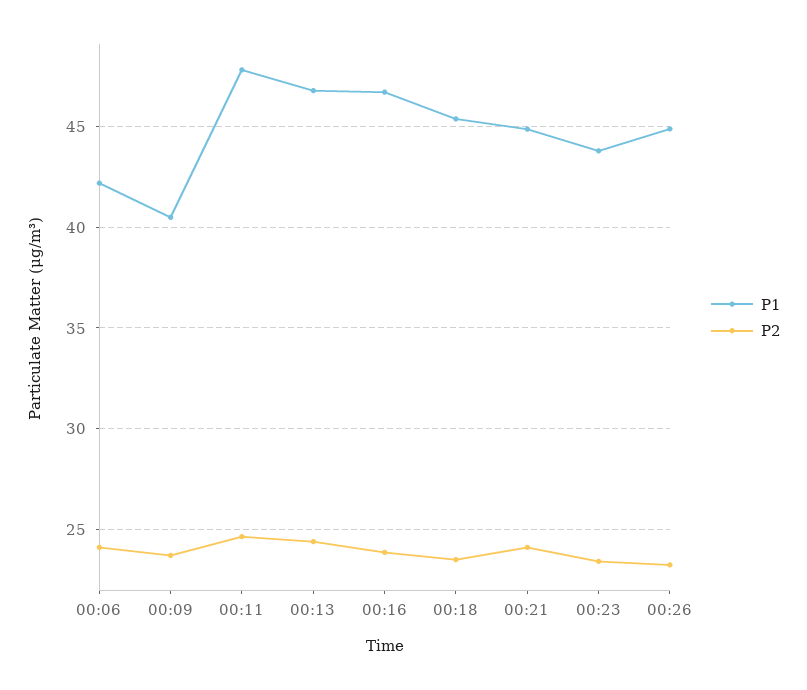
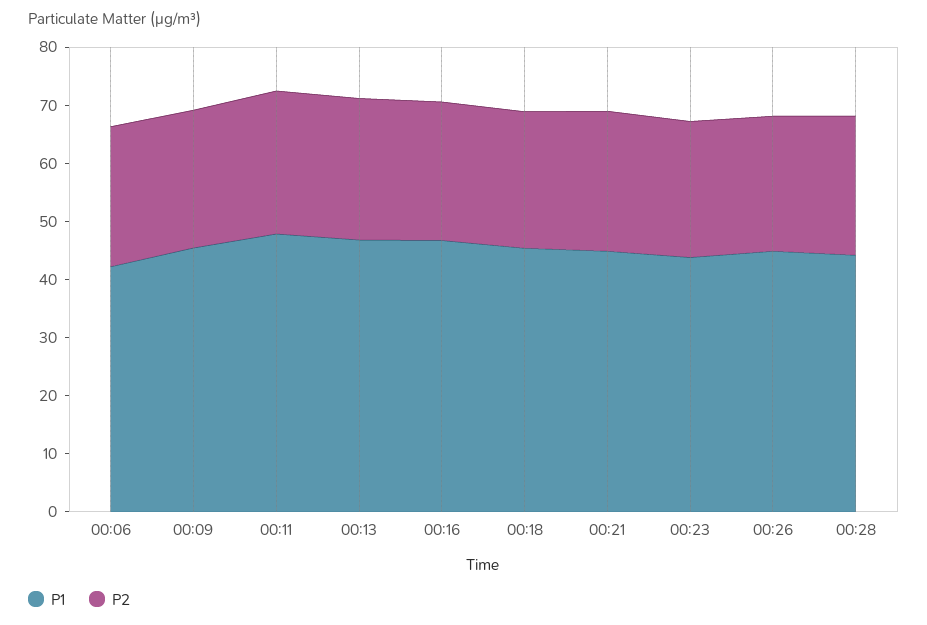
P1, 00:09: 40.5 -> 46
P1, 00:28: none -> 44
P2, 00:28: none -> 24

